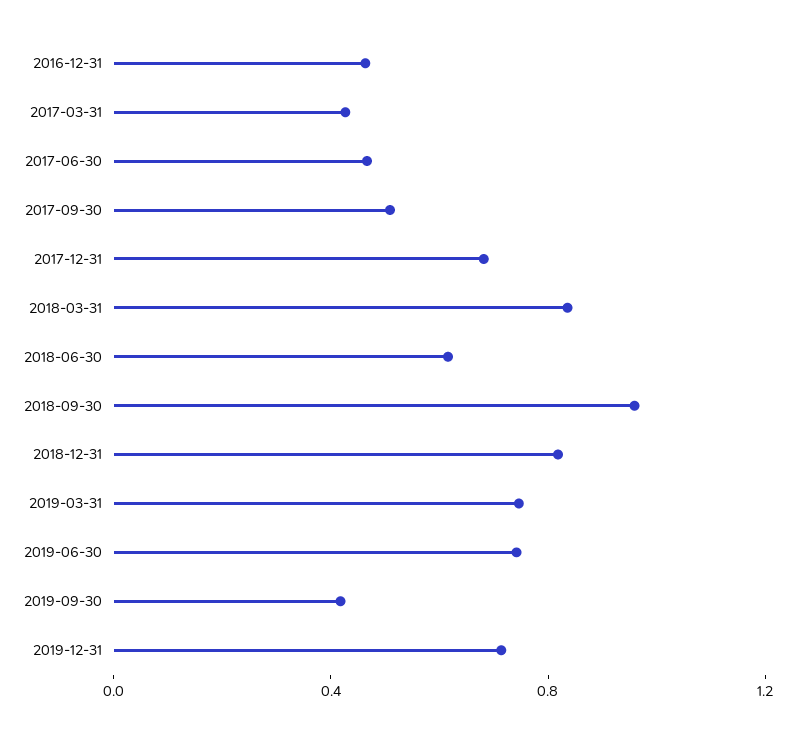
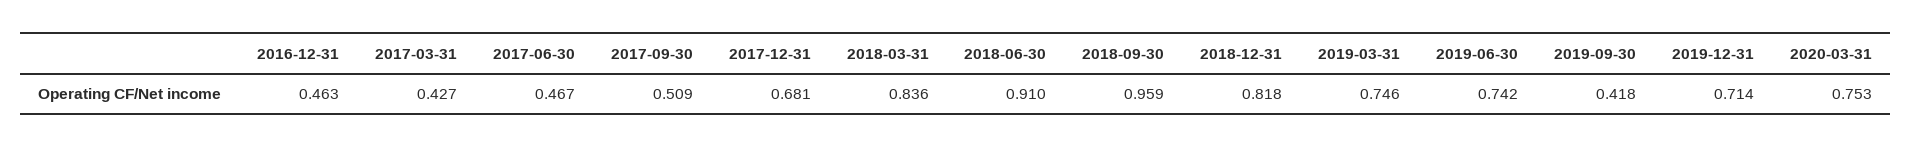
2018-06-30: 0.6 -> 0.91
2020-03-31: none -> 0.753

